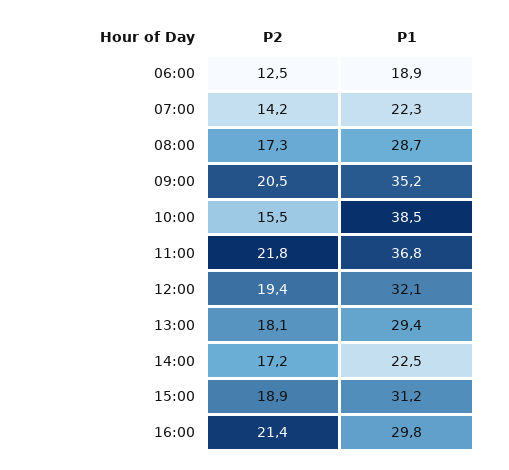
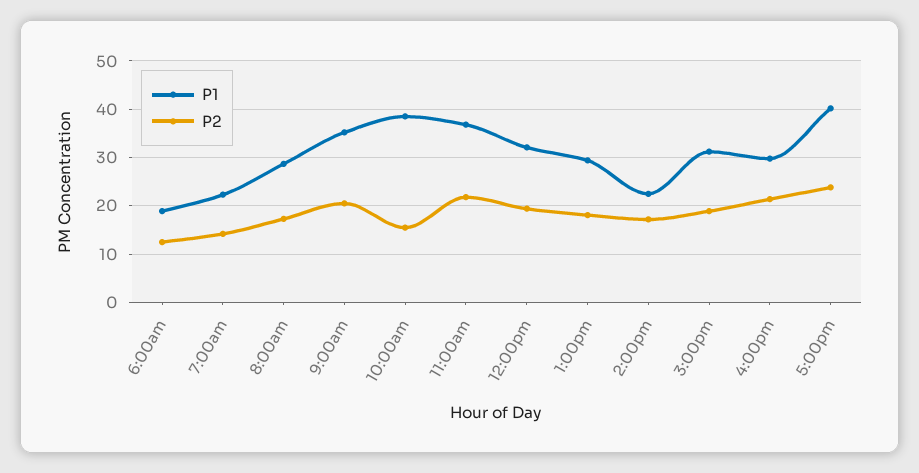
P1, 5:00pm: none -> 40
P2, 5:00pm: none -> 24

